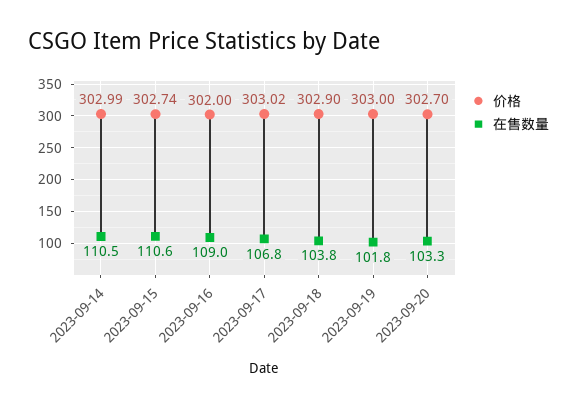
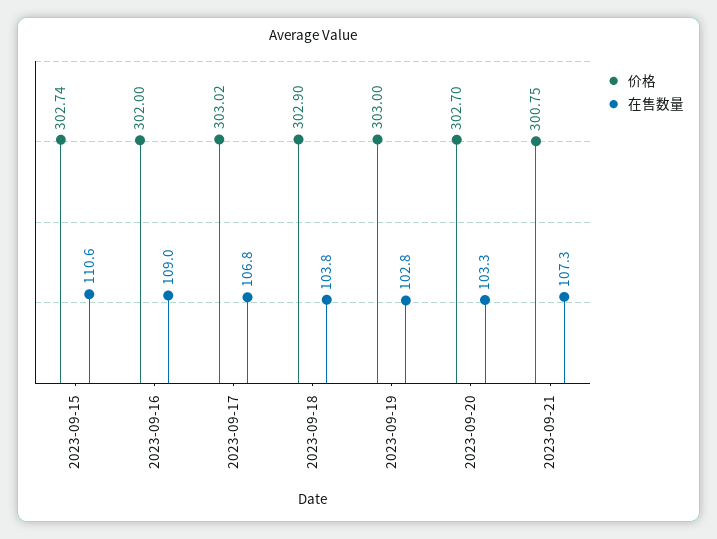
价格, 2023-09-14: 302.99 -> none
在售数量, 2023-09-14: 110.5 -> none
在售数量, 2023-09-19: 101.8 -> 102.8
价格, 2023-09-21: none -> 300.75
在售数量, 2023-09-21: none -> 107.3

